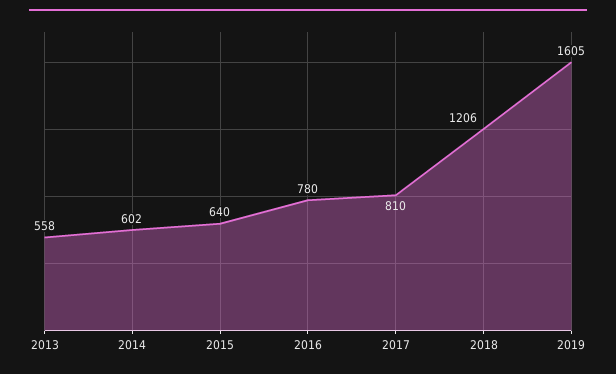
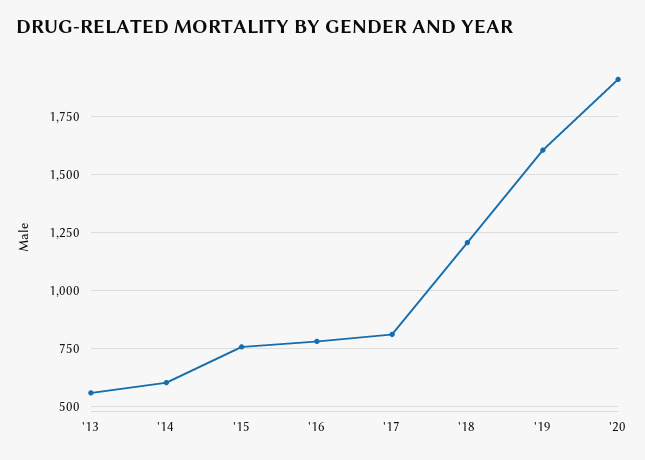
2015: 640 -> 750
'20: none -> 1900

